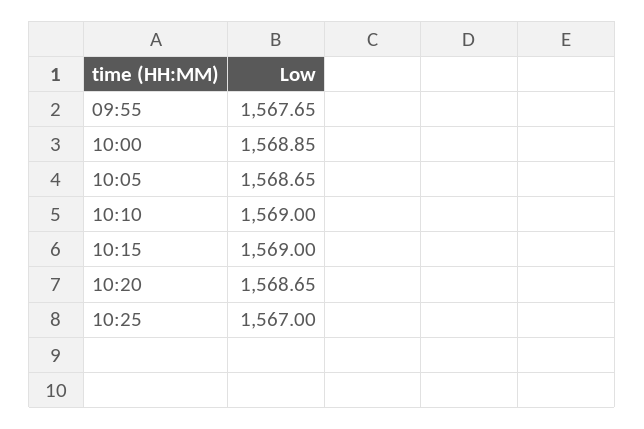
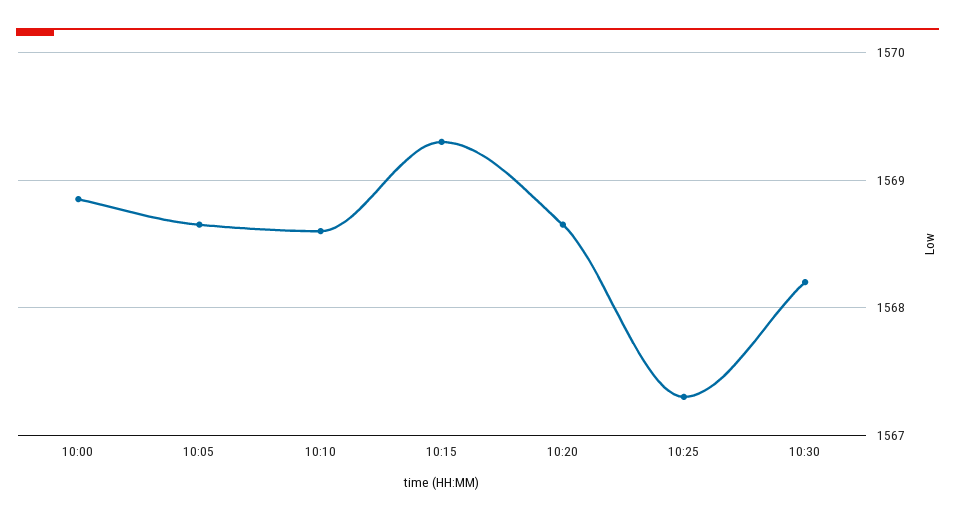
09:55: 1567.65 -> none
10:10: 1569 -> 1568.6
10:15: 1569 -> 1569.3
10:25: 1567 -> 1567.3
10:30: none -> 1568.2

